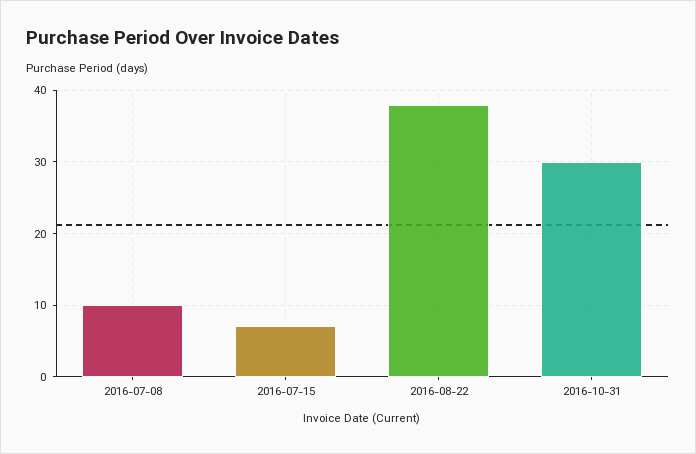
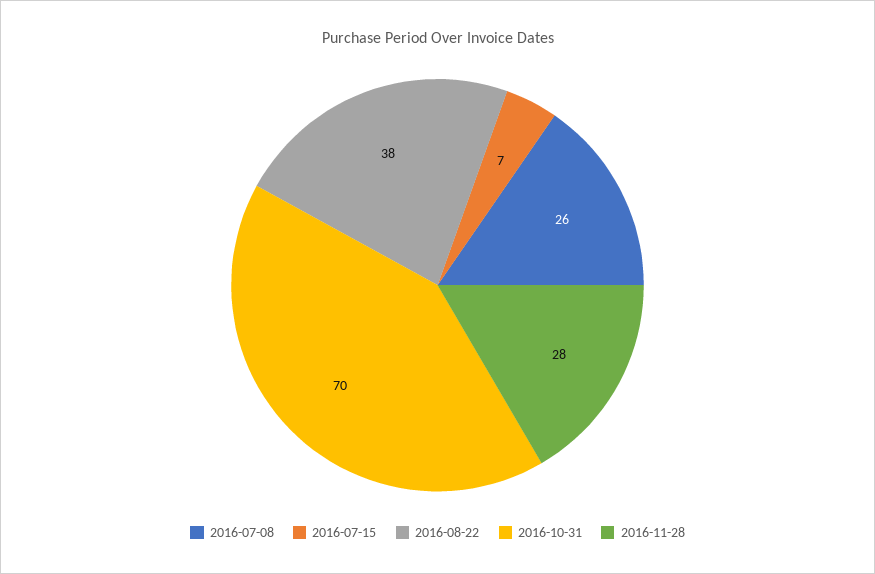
2016-07-08: 10 -> 26
2016-10-31: 30 -> 70
2016-11-28: none -> 28

